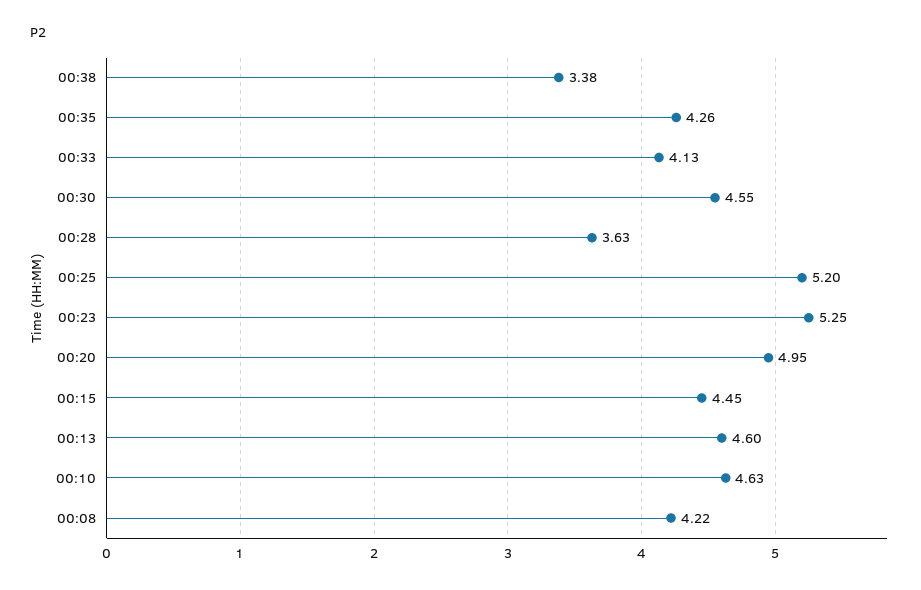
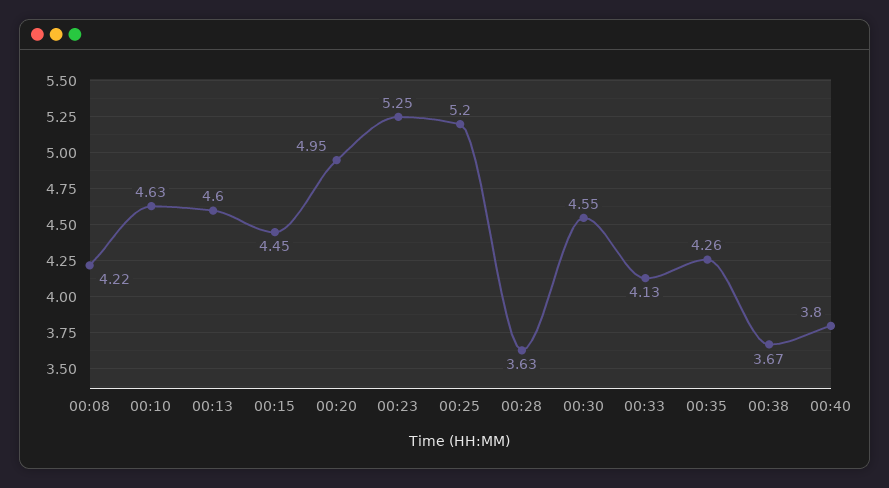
00:38: 3.38 -> 3.67
00:40: none -> 3.8

